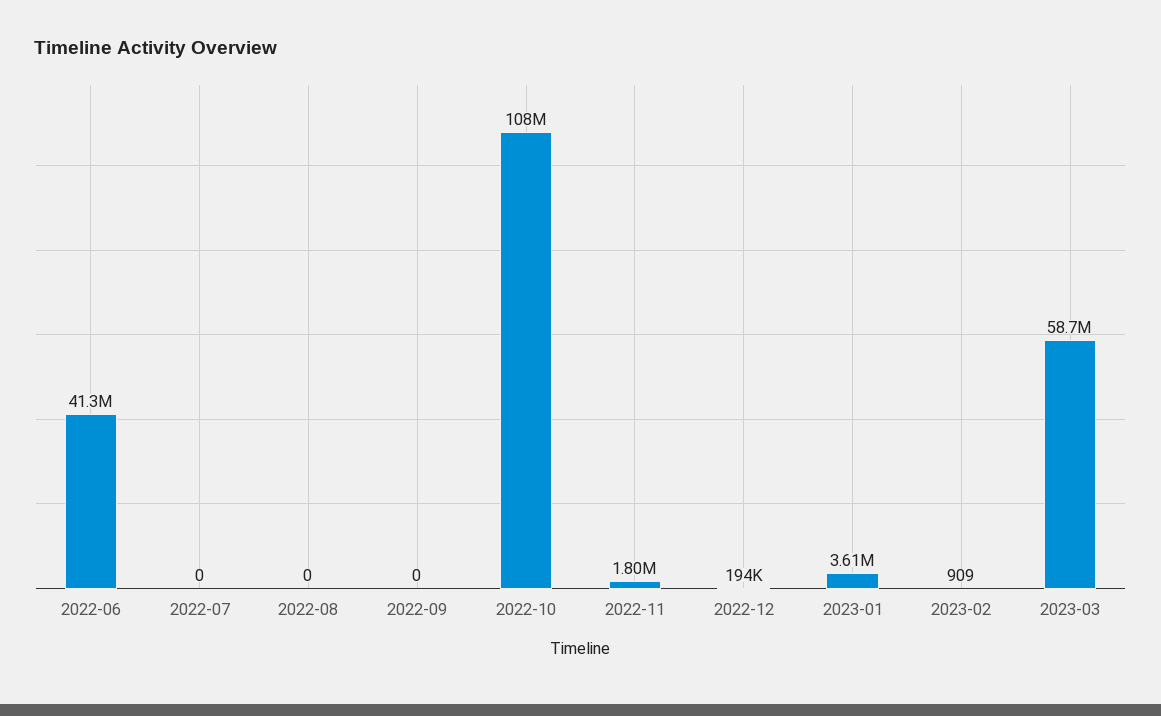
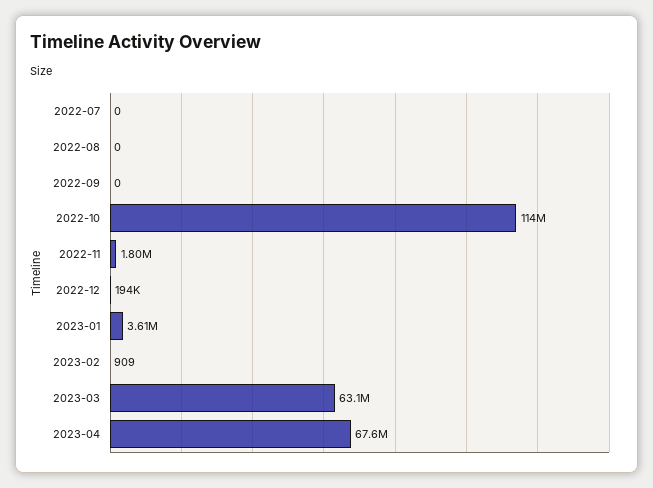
2022-06: 41300000 -> none
2022-10: 108000000 -> 114000000
2023-03: 58700000 -> 63100000
2023-04: none -> 67600000

